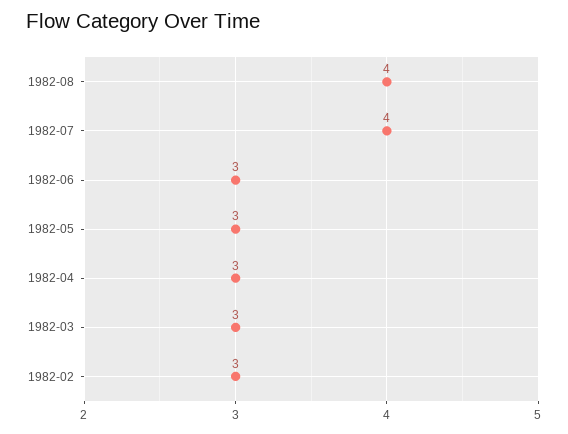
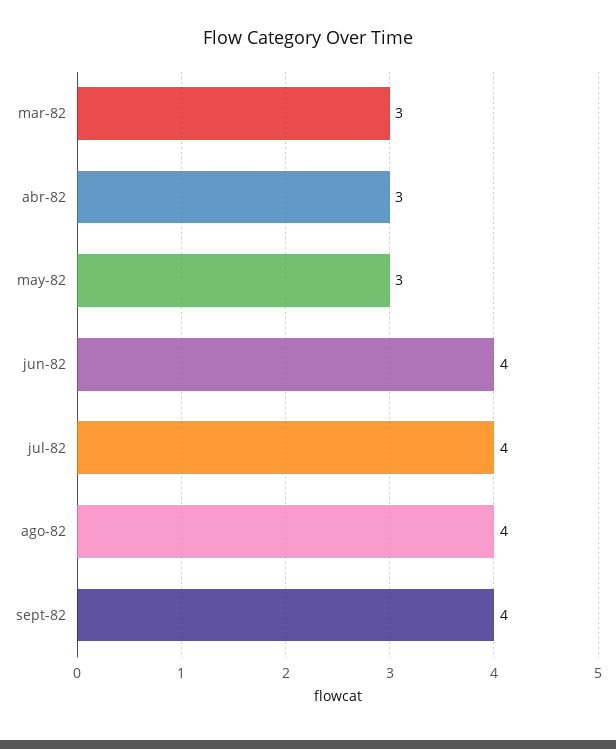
1982-06: 3 -> 4
1982-02: 3 -> none
sept-82: none -> 4

